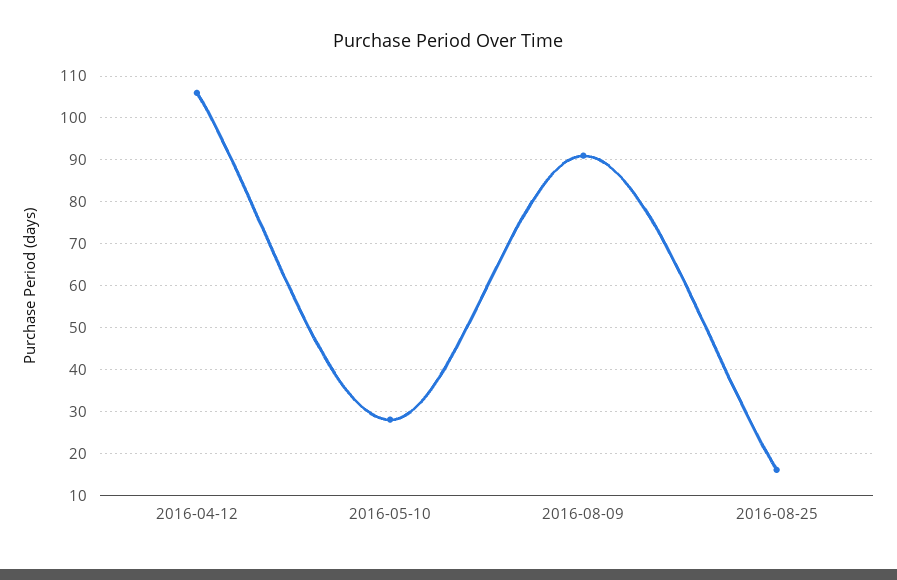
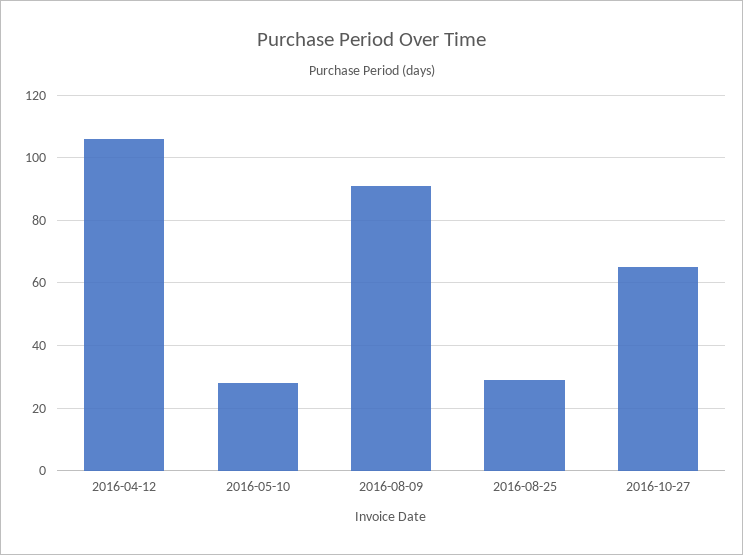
2016-08-25: 15 -> 30
2016-10-27: none -> 65

